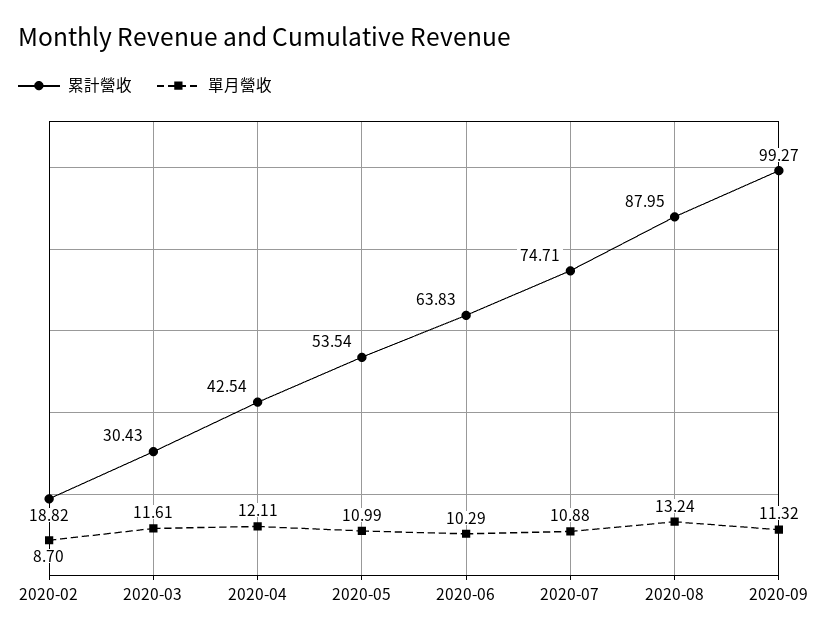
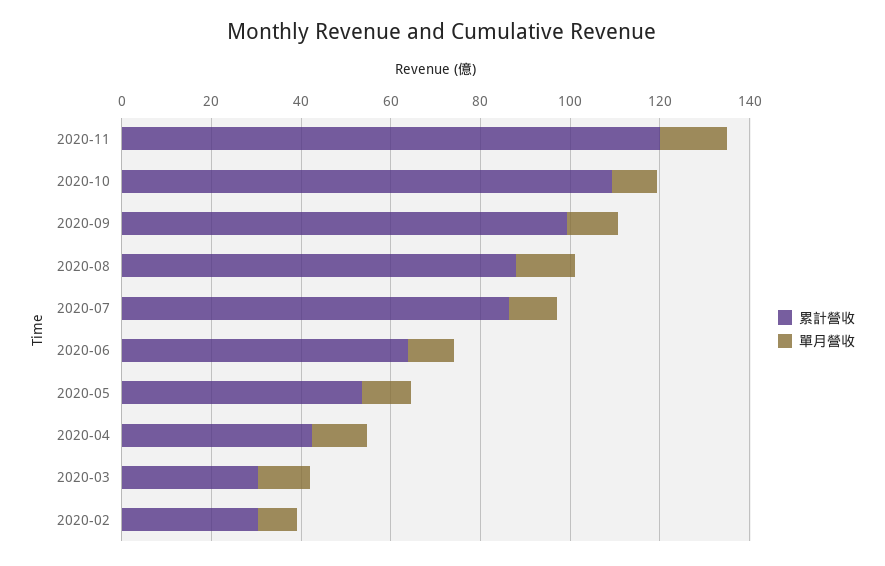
累計營收, 2020-02: 18.82 -> 30
累計營收, 2020-07: 74.71 -> 85
累計營收, 2020-11: none -> 120
單月營收, 2020-11: none -> 15
累計營收, 2020-10: none -> 110
單月營收, 2020-10: none -> 10

